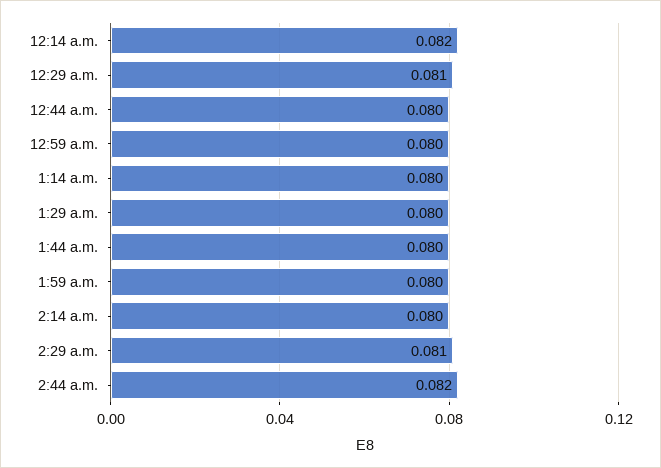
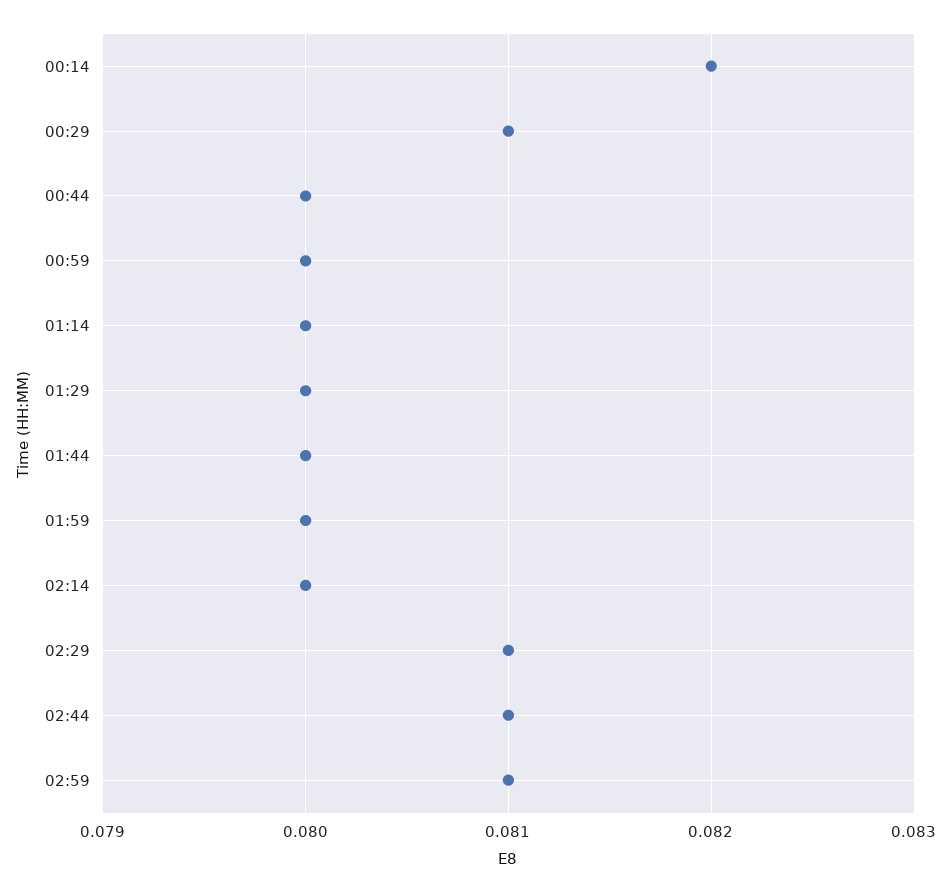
2:44 a.m.: 0.082 -> 0.081
02:59: none -> 0.081

